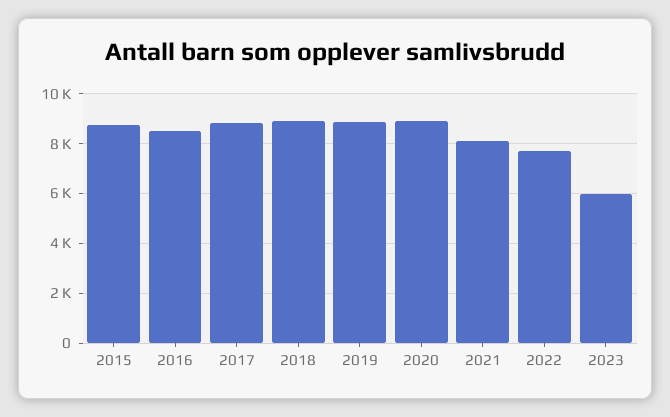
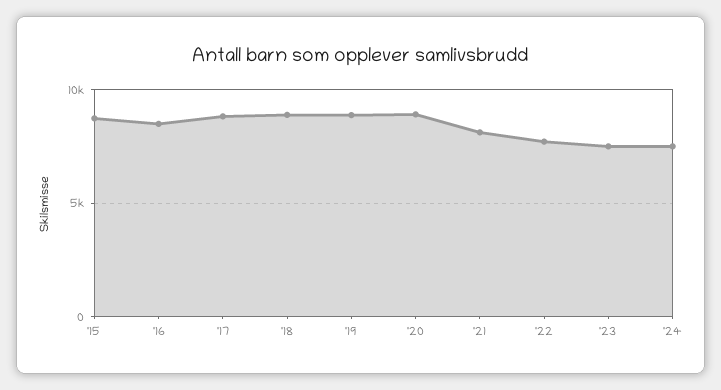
2023: 6000 -> 7500
'24: none -> 7500

